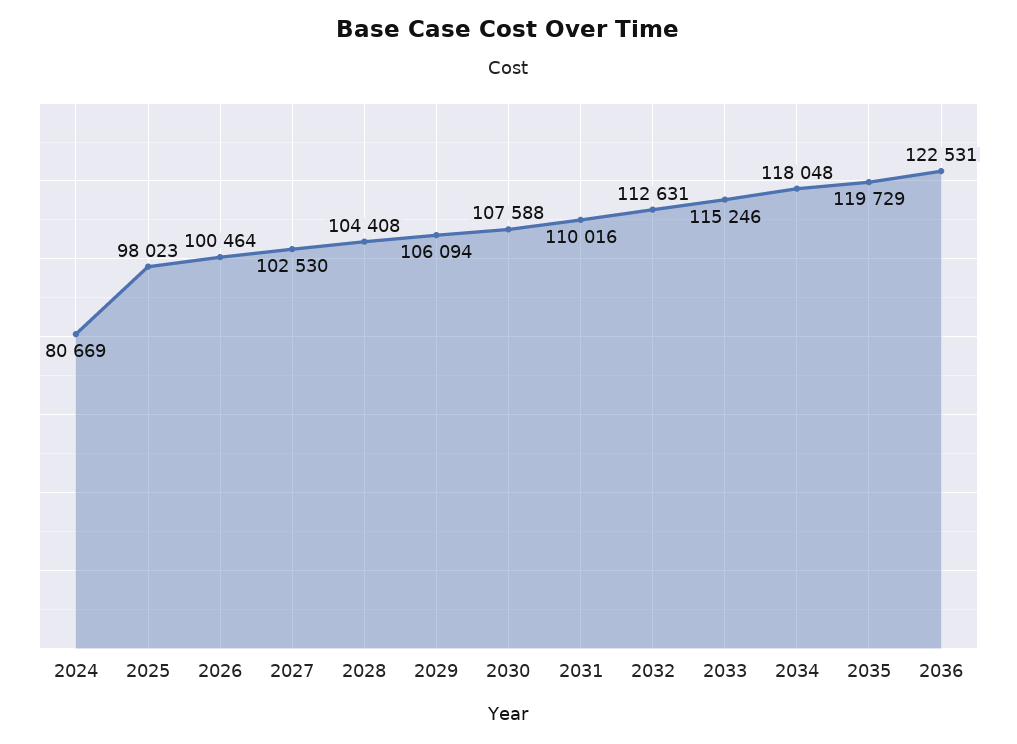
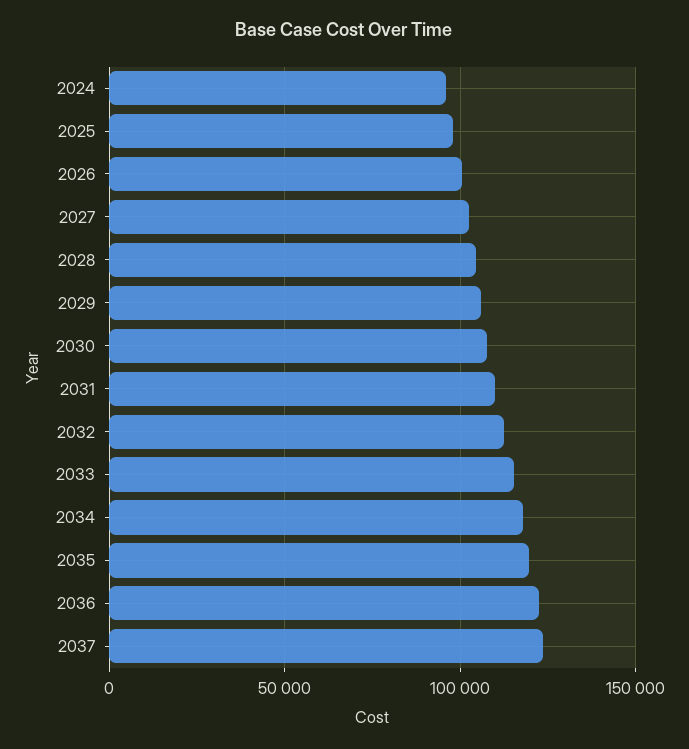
2024: 80669 -> 95000
2037: none -> 125000

